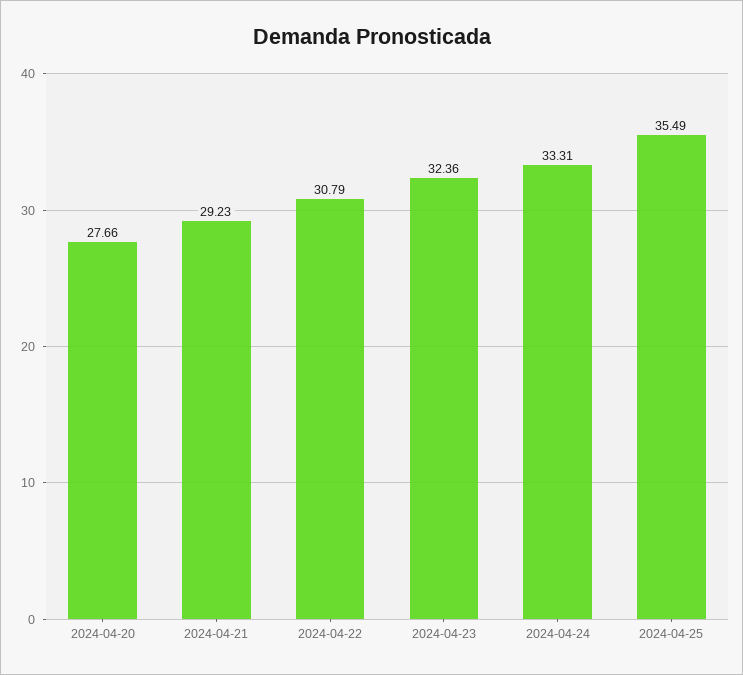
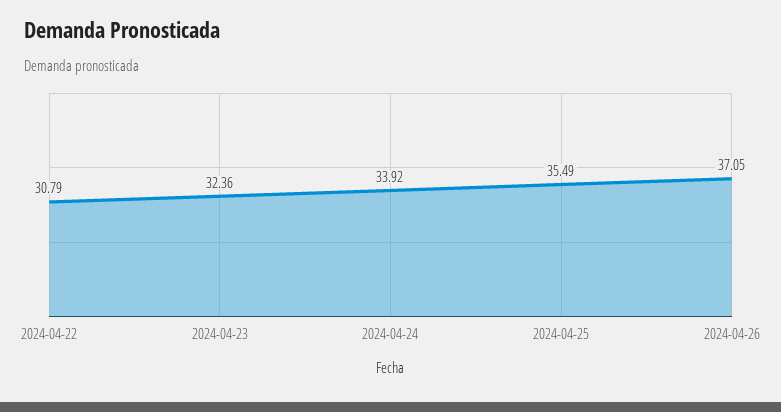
2024-04-20: 27.66 -> none
2024-04-21: 29.23 -> none
2024-04-24: 33.31 -> 33.92
2024-04-26: none -> 37.05

